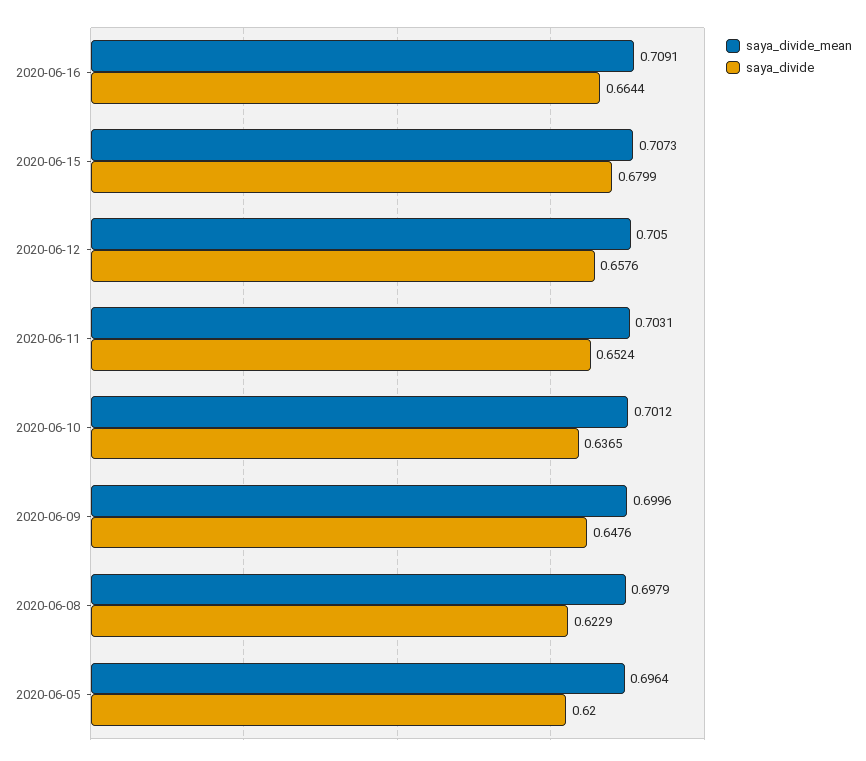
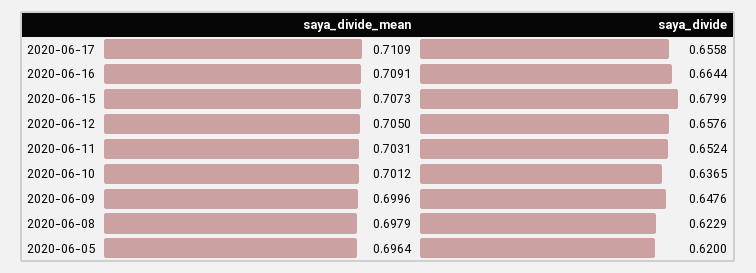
saya_divide_mean, 2020-06-17: none -> 0.7109
saya_divide, 2020-06-17: none -> 0.6558

